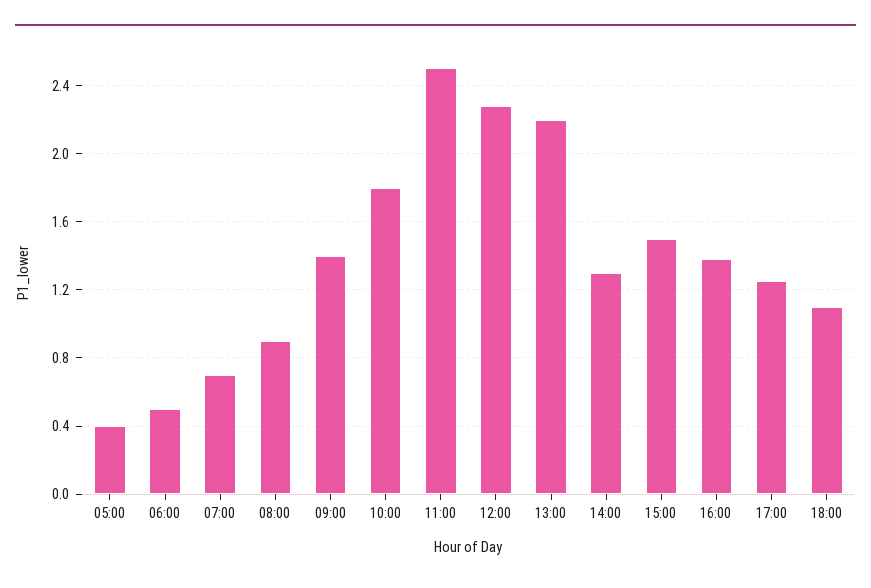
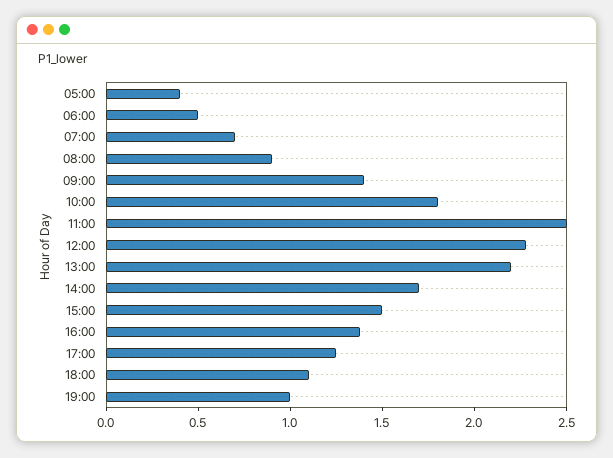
14:00: 1.3 -> 1.7
19:00: none -> 1

